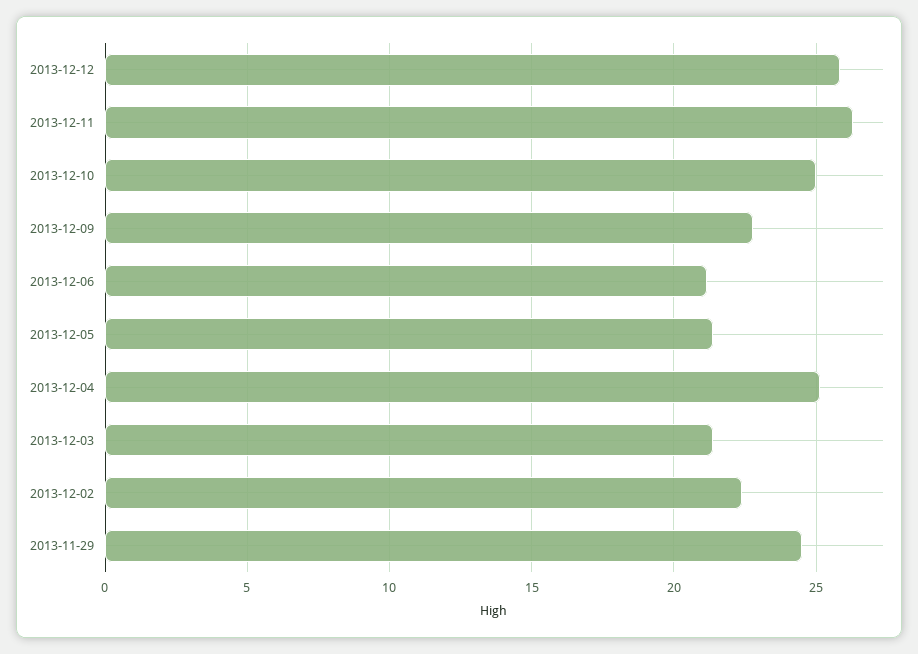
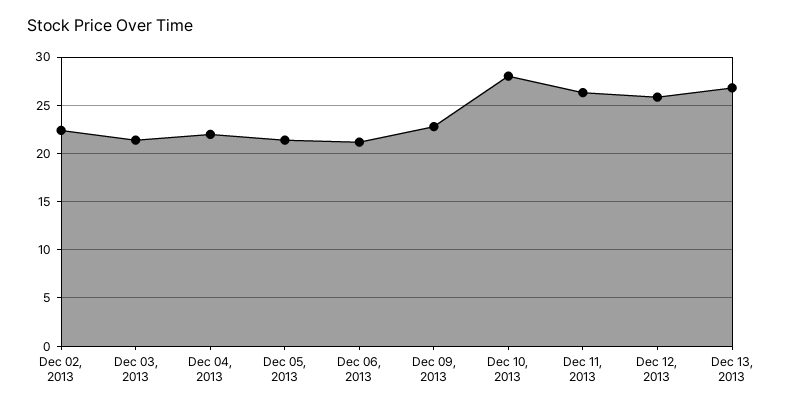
2013-12-10: 25 -> 28
2013-12-04: 25 -> 22
2013-11-29: 24.5 -> none
Dec 13, 2013: none -> 27

